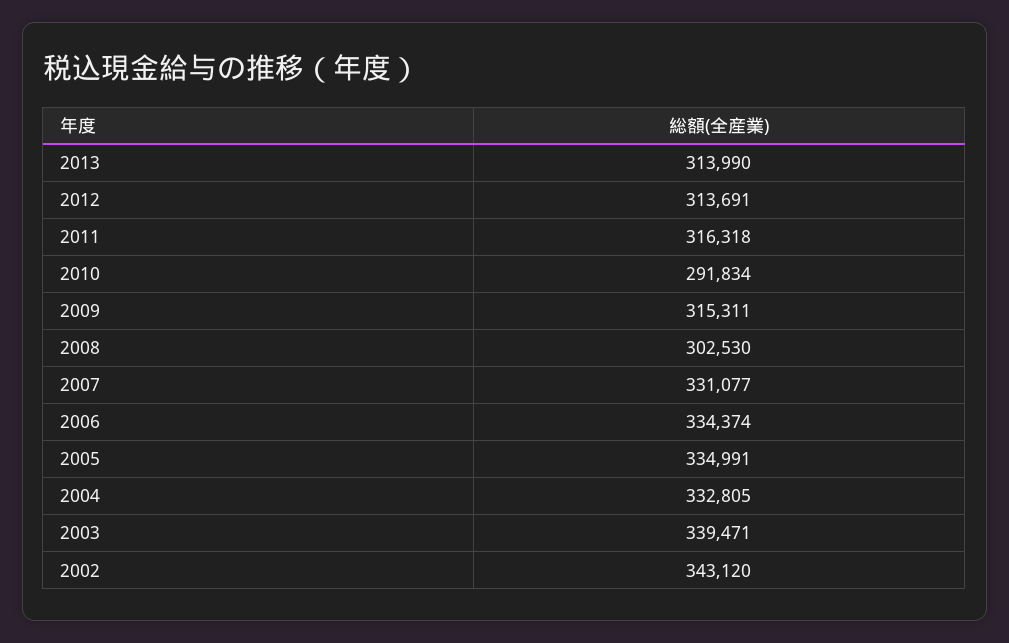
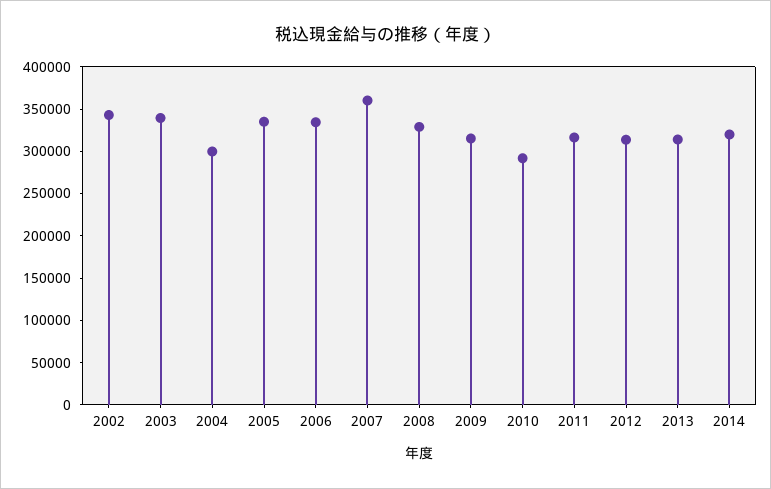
2008: 302530 -> 330000
2007: 331077 -> 360000
2004: 332805 -> 300000
2014: none -> 320000

